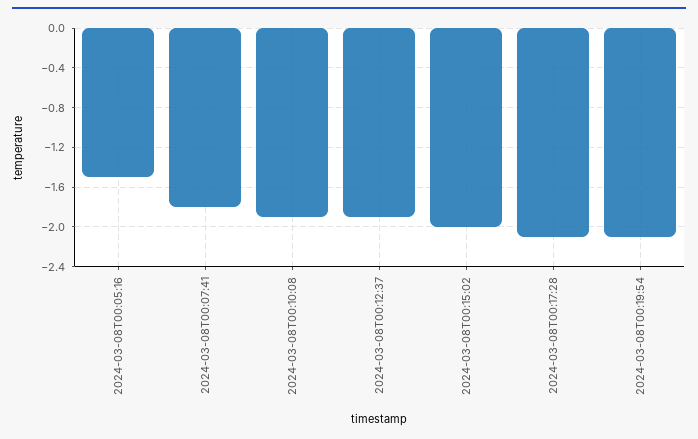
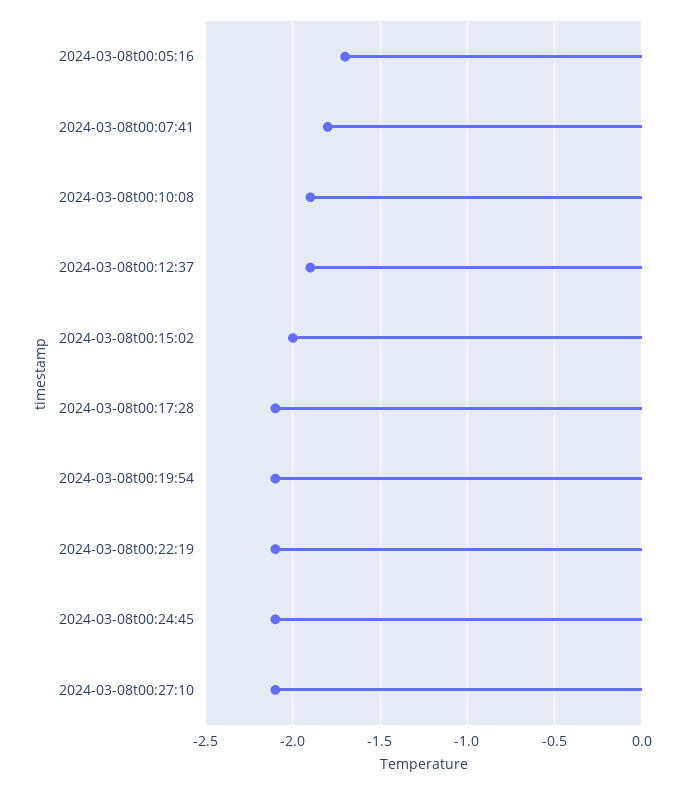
2024-03-08T00:05:16: -1.5 -> -1.7
2024-03-08t00:22:19: none -> -2.1
2024-03-08t00:24:45: none -> -2.1
2024-03-08t00:27:10: none -> -2.1

